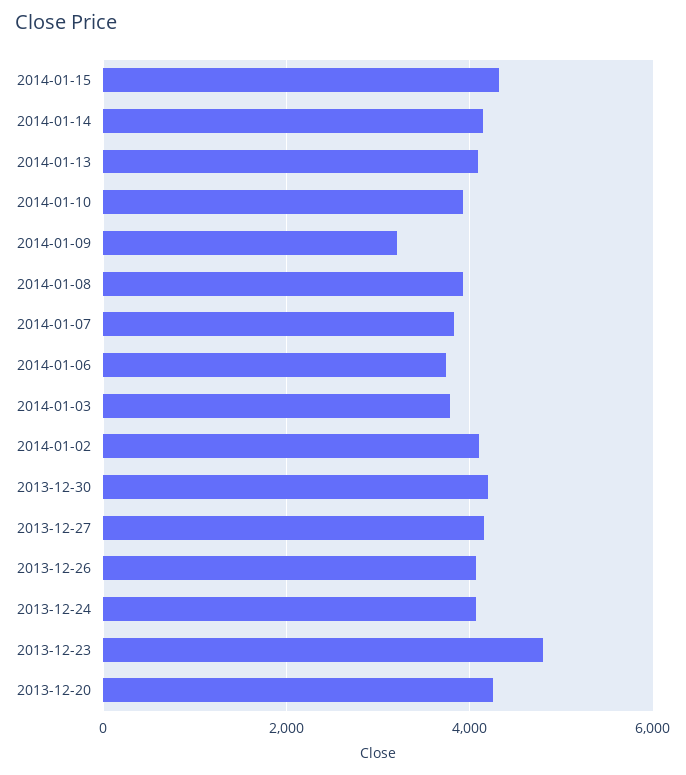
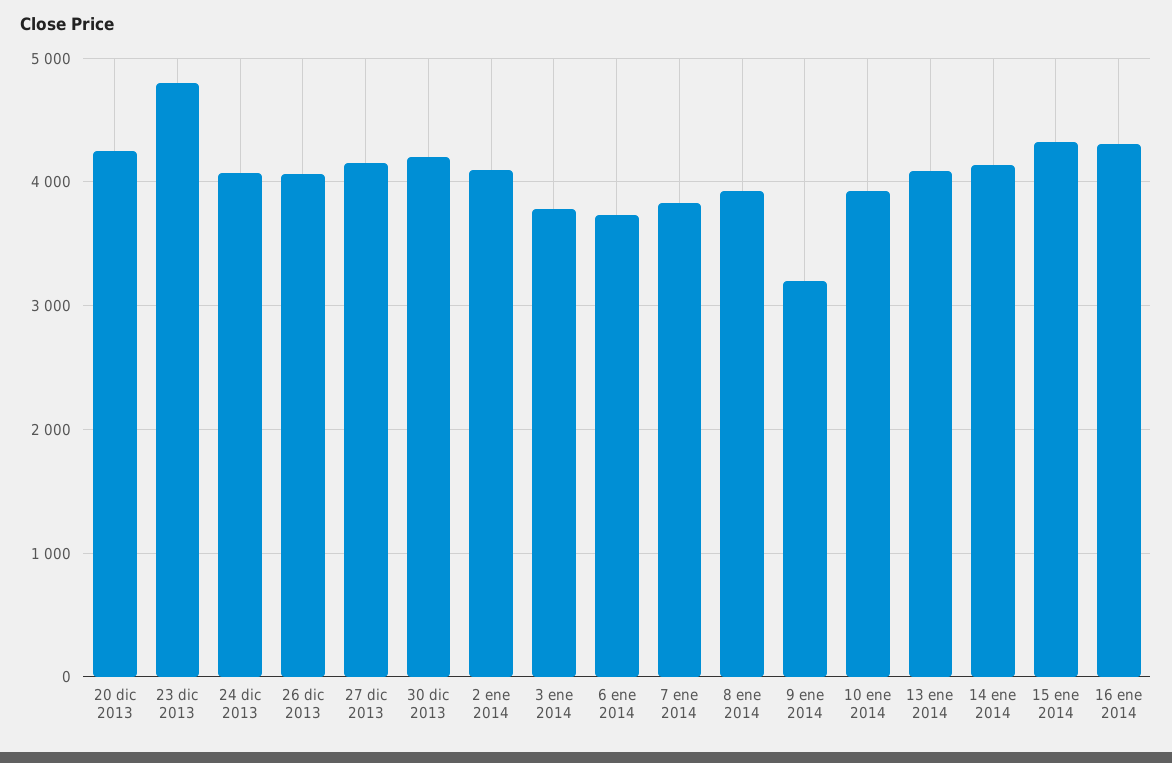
16 ene 2014: none -> 4300

